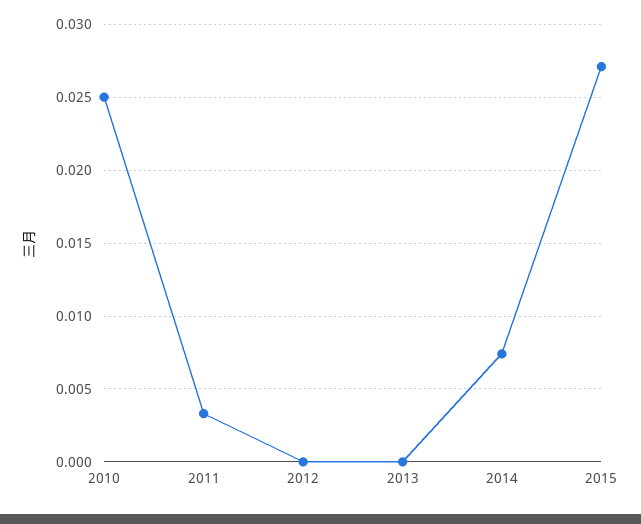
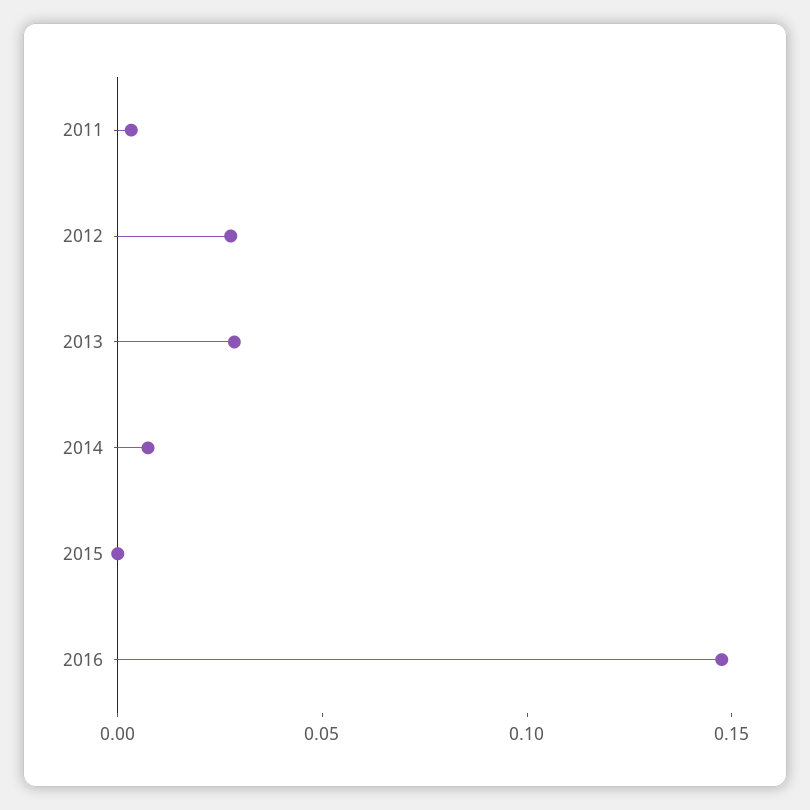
2010: 0.025 -> none
2012: 0 -> 0.03
2013: 0 -> 0.03
2015: 0.027 -> 0
2016: none -> 0.15

